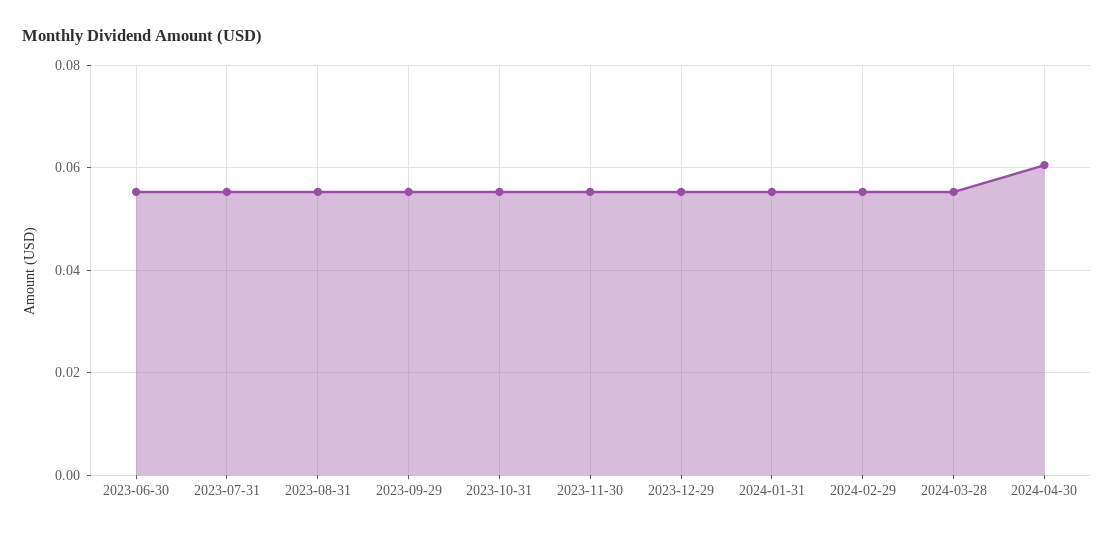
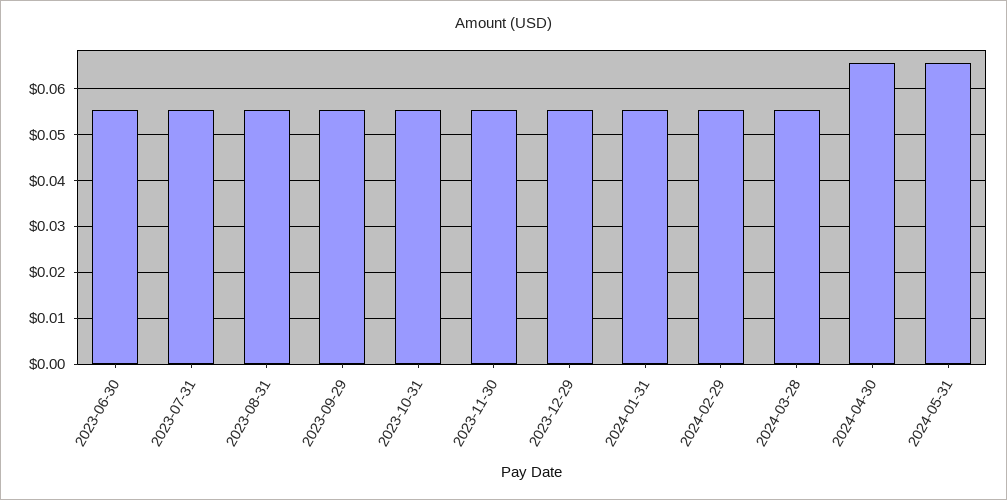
2024-04-30: 0.06 -> 0.066
2024-05-31: none -> 0.066

